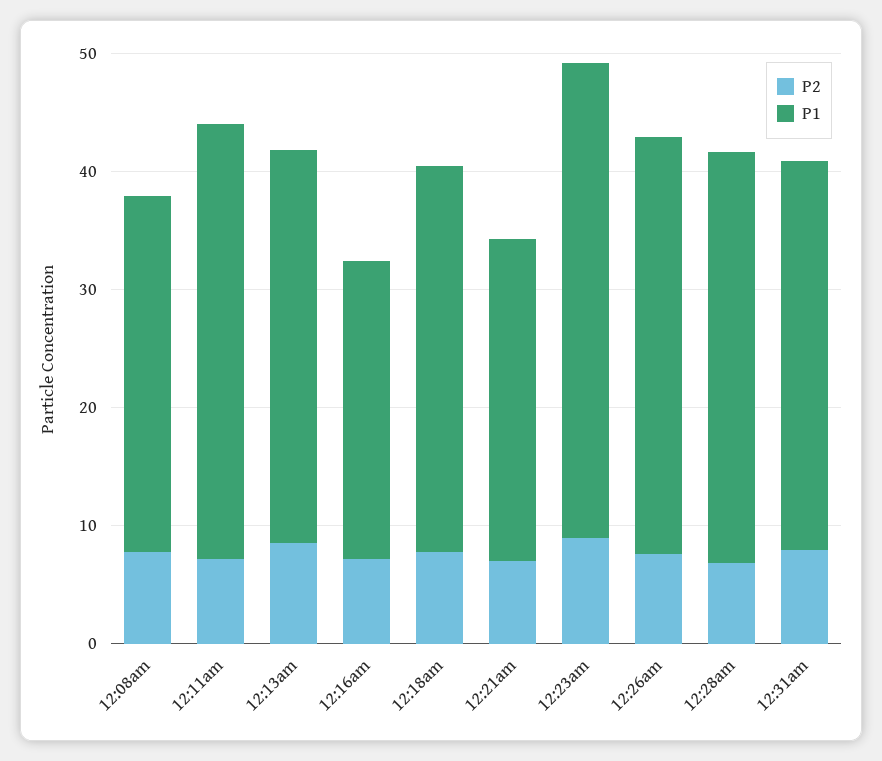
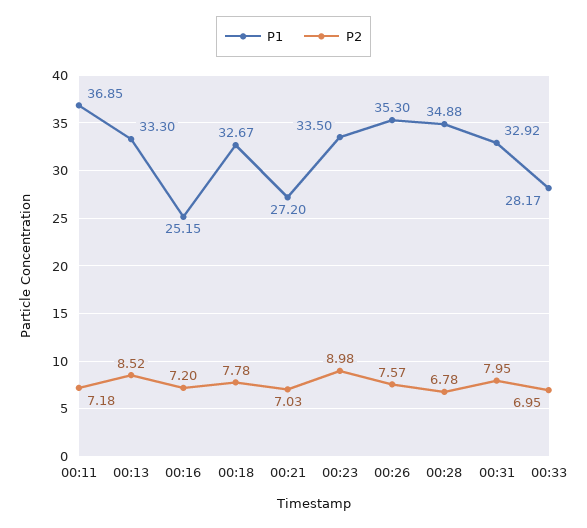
P2, 12:08am: 8 -> none
P1, 12:08am: 30 -> none
P1, 12:23am: 40 -> 33.5
P1, 00:33: none -> 28.17
P2, 00:33: none -> 6.95

